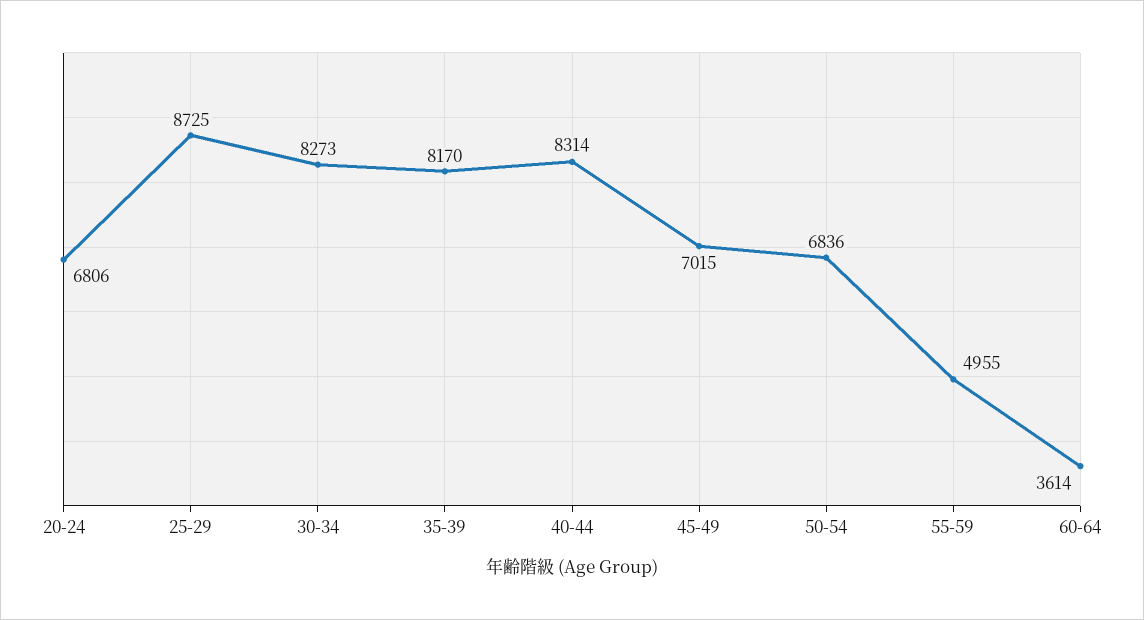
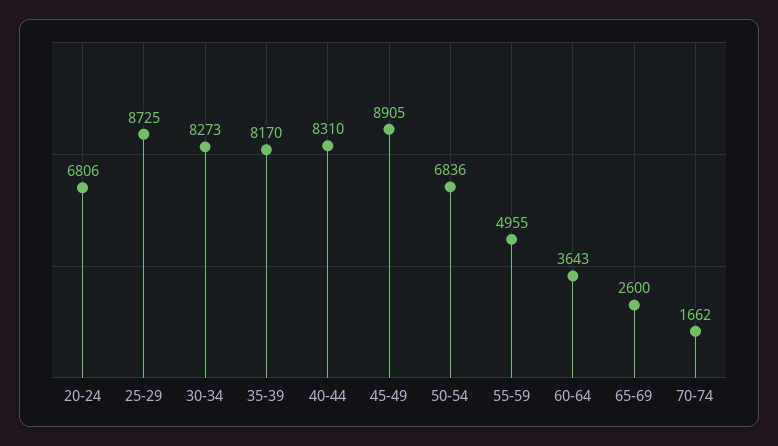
40-44: 8314 -> 8310
45-49: 7015 -> 8905
60-64: 3614 -> 3643
65-69: none -> 2600
70-74: none -> 1662

